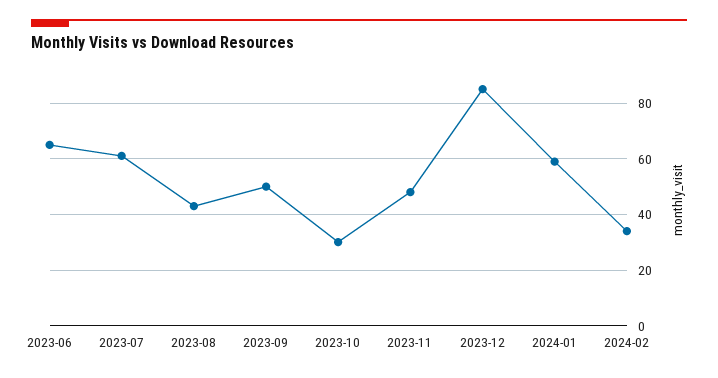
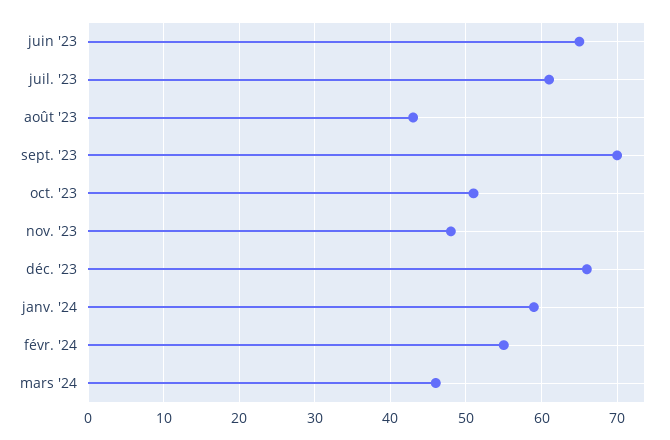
2023-09: 50 -> 70
2023-10: 30 -> 51
2023-12: 85 -> 66
2024-02: 35 -> 55
mars '24: none -> 46

